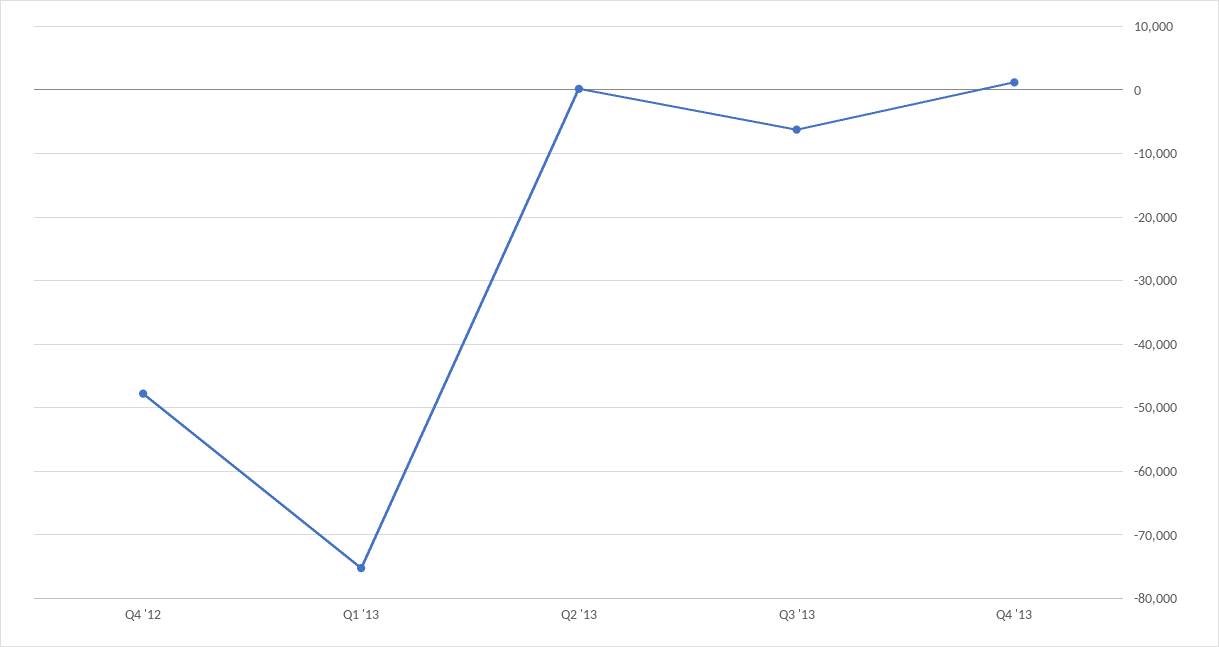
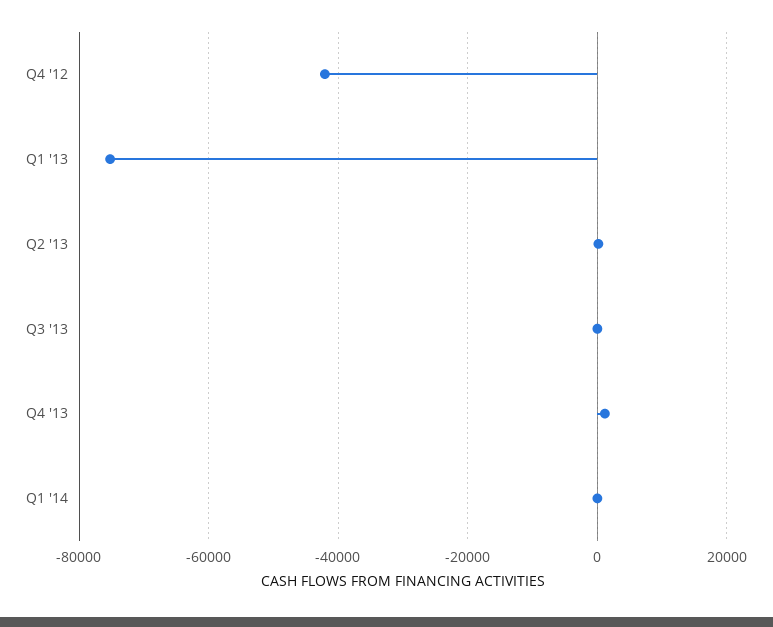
Q4 '12: -48000 -> -42000
Q3 '13: -6000 -> 0
Q1 '14: none -> 0

